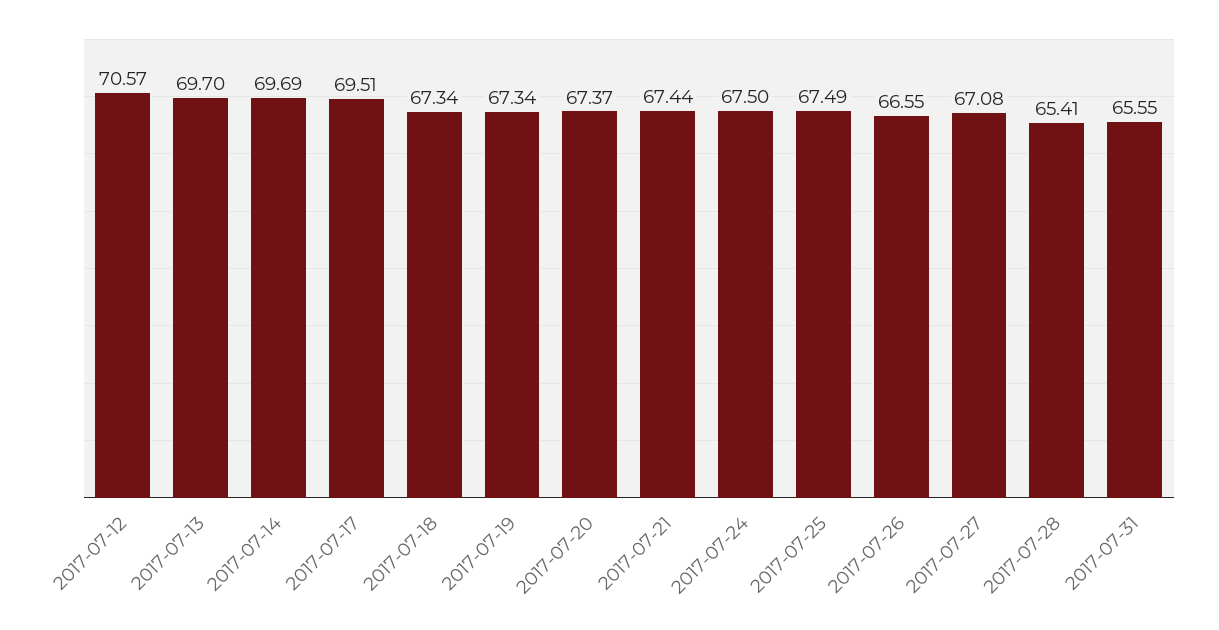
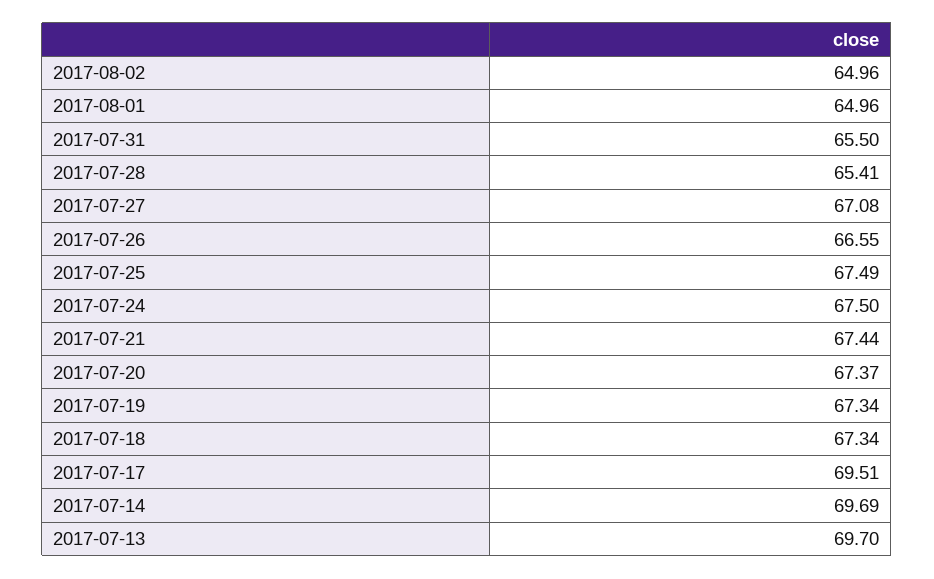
2017-07-12: 70.57 -> none
2017-07-31: 65.55 -> 65.5
2017-08-02: none -> 64.96
2017-08-01: none -> 64.96

